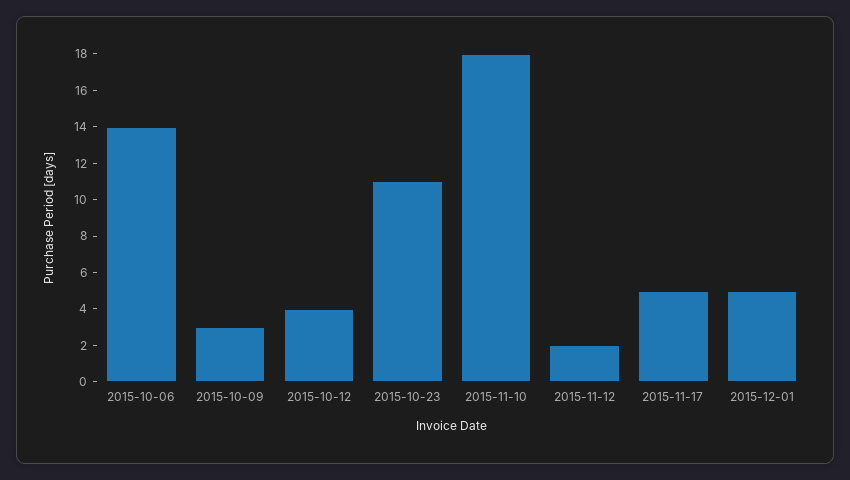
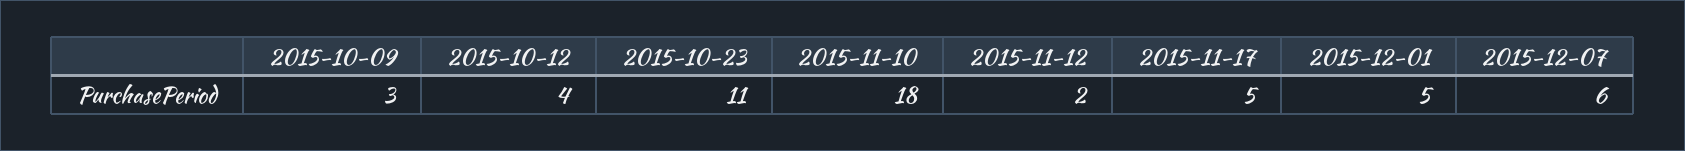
2015-10-06: 14 -> none
2015-12-07: none -> 6

